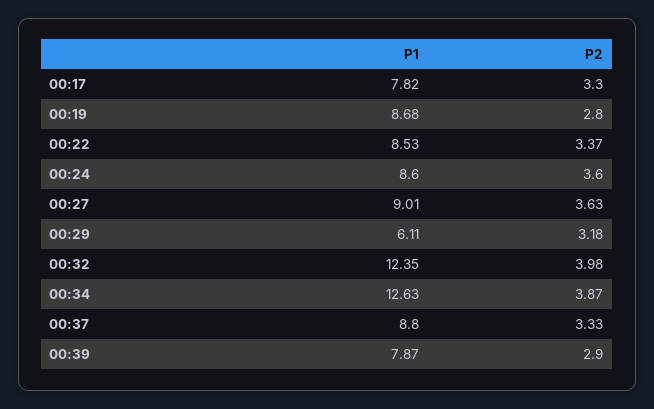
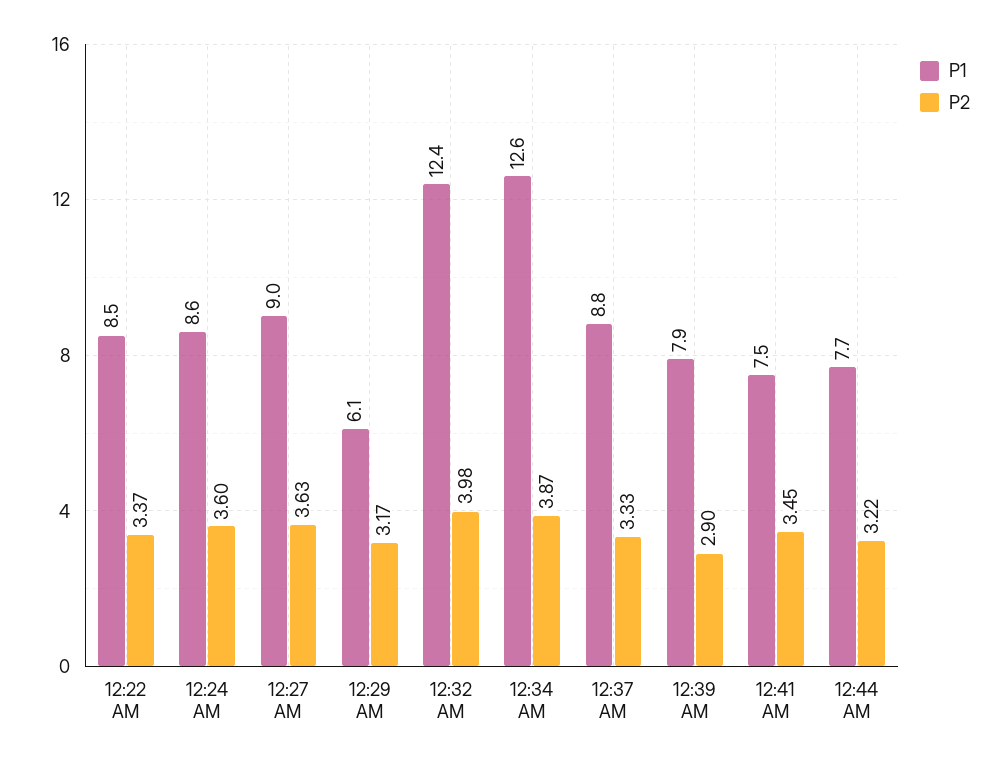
P1, 00:17: 7.82 -> none
P2, 00:17: 3.3 -> none
P1, 00:19: 8.68 -> none
P2, 00:19: 2.8 -> none
P2, 00:29: 3.18 -> 3.17
P1, 12:41 AM: none -> 7.5
P2, 12:41 AM: none -> 3.45
P1, 12:44 AM: none -> 7.7
P2, 12:44 AM: none -> 3.22

